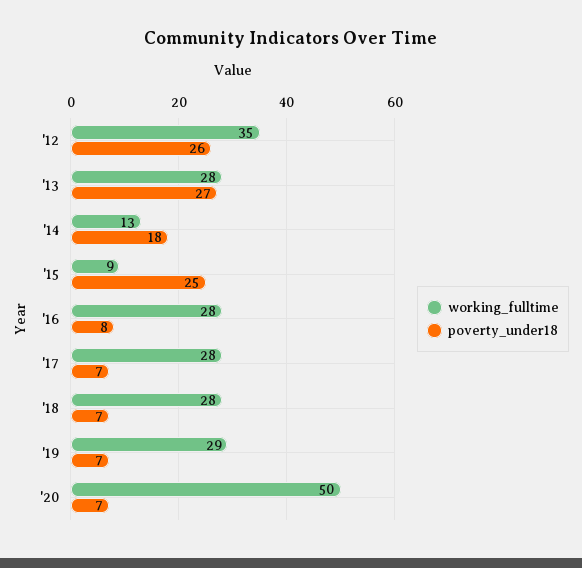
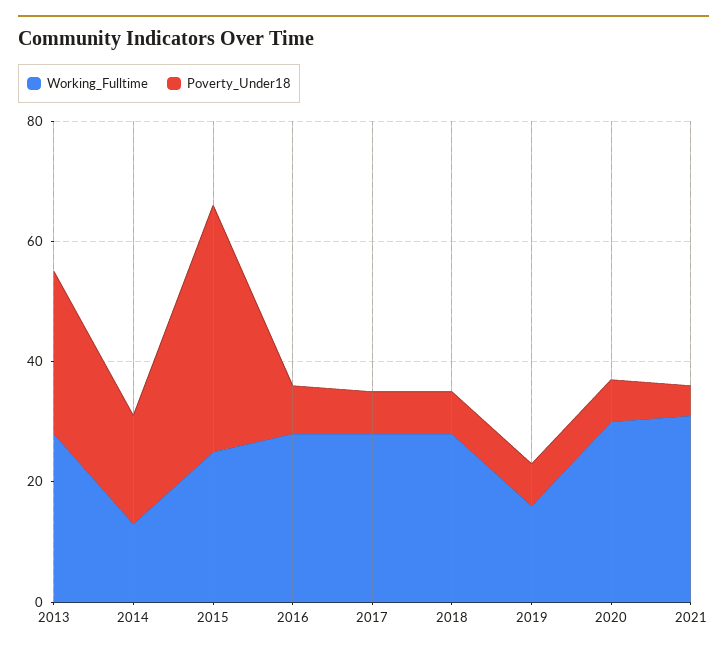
working_fulltime, '12: 35 -> none
poverty_under18, '12: 26 -> none
working_fulltime, '15: 9 -> 25
poverty_under18, '15: 25 -> 40
working_fulltime, '19: 29 -> 15
working_fulltime, '20: 50 -> 30
working_fulltime, 2021: none -> 30
poverty_under18, 2021: none -> 5

